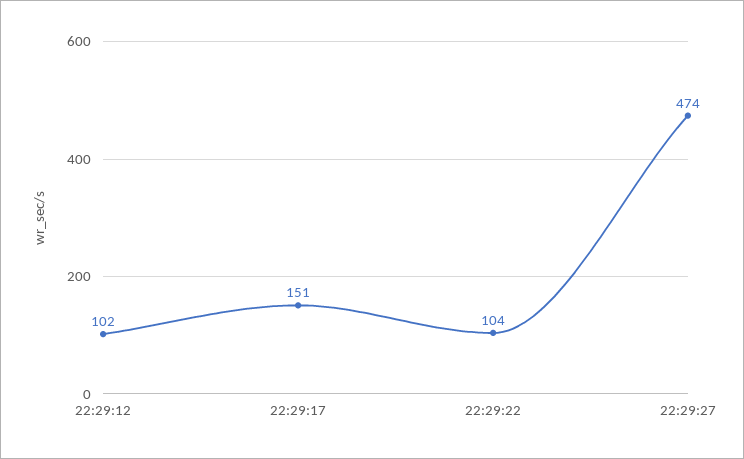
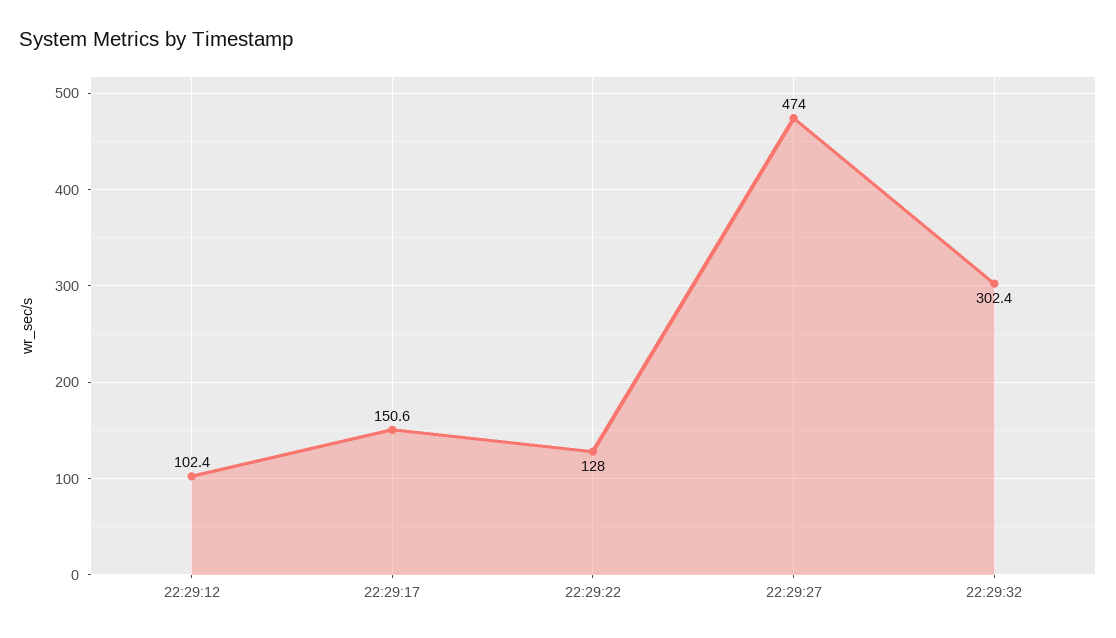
22:29:22: 104 -> 128
22:29:32: none -> 302.4

